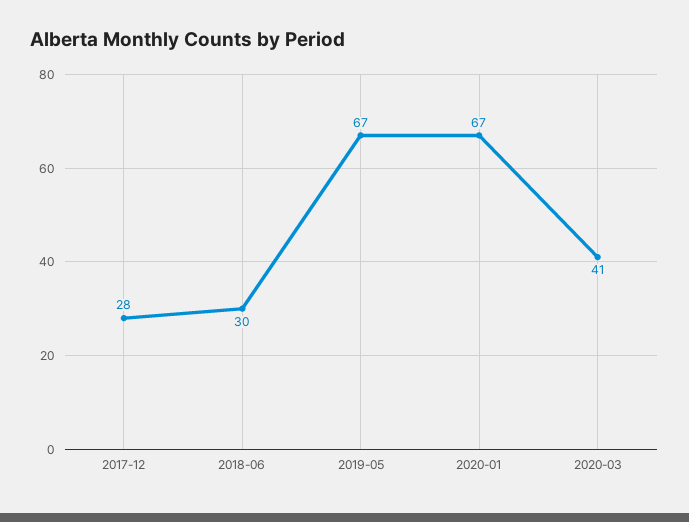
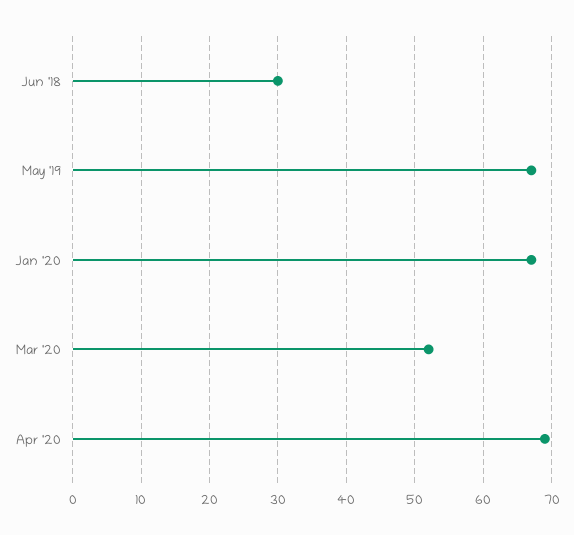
2017-12: 28 -> none
2020-03: 41 -> 52
Apr '20: none -> 69

